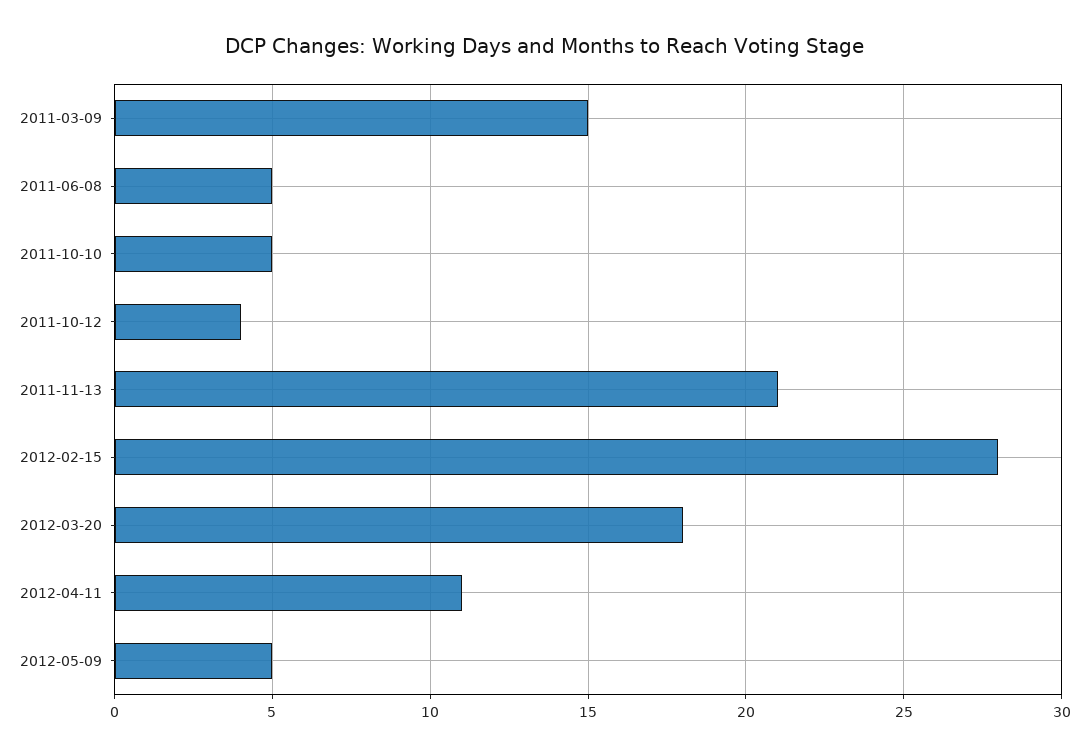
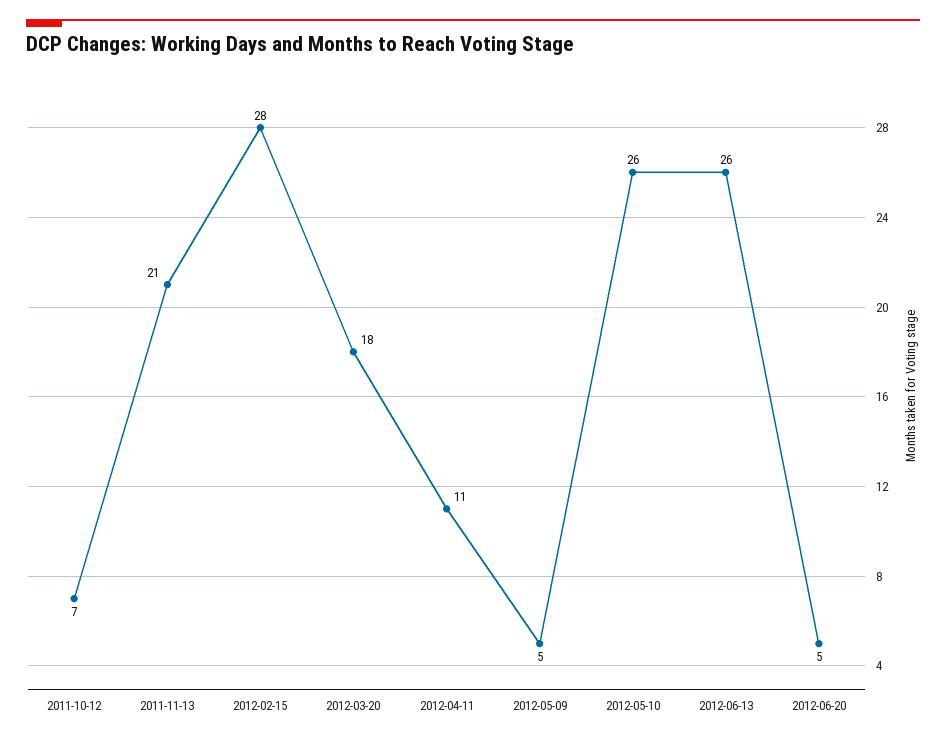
2011-03-09: 15 -> none
2011-06-08: 5 -> none
2011-10-10: 5 -> none
2011-10-12: 4 -> 7
2012-05-10: none -> 26
2012-06-13: none -> 26
2012-06-20: none -> 5

